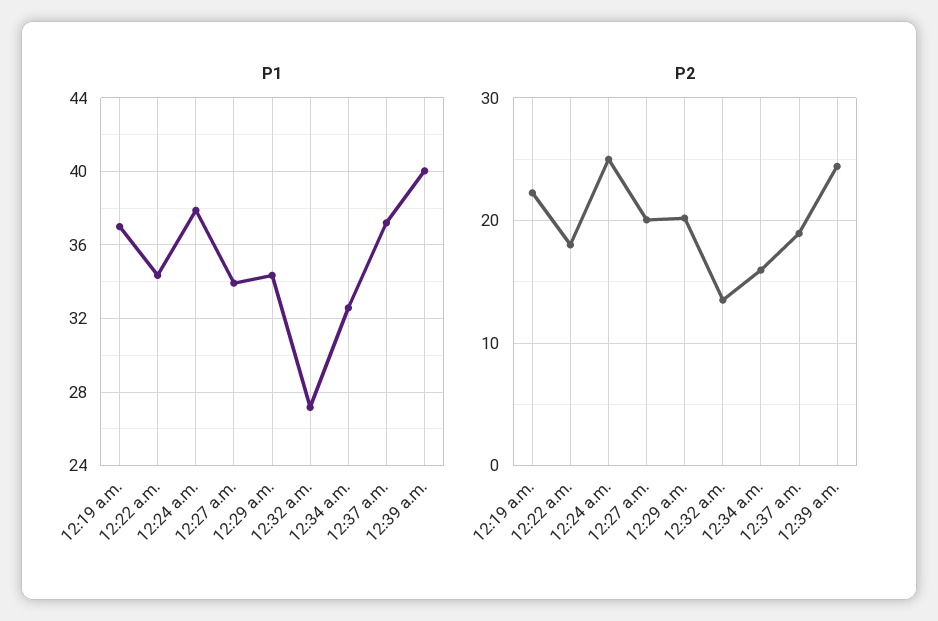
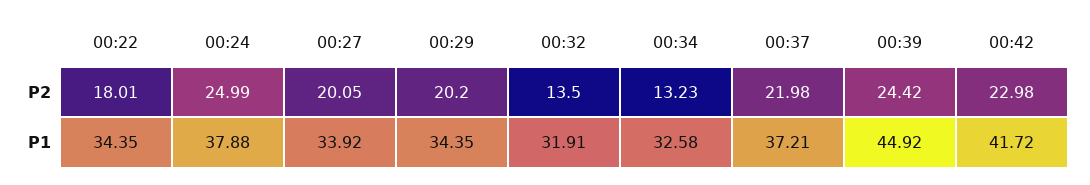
P1, 12:19 a.m.: 37 -> none
P1, 12:32 a.m.: 27 -> 31.91
P1, 12:39 a.m.: 40 -> 44.92
P2, 12:19 a.m.: 22 -> none
P2, 12:34 a.m.: 16 -> 13.23
P2, 12:37 a.m.: 19 -> 21.98
P2, 00:42: none -> 22.98
P1, 00:42: none -> 41.72

